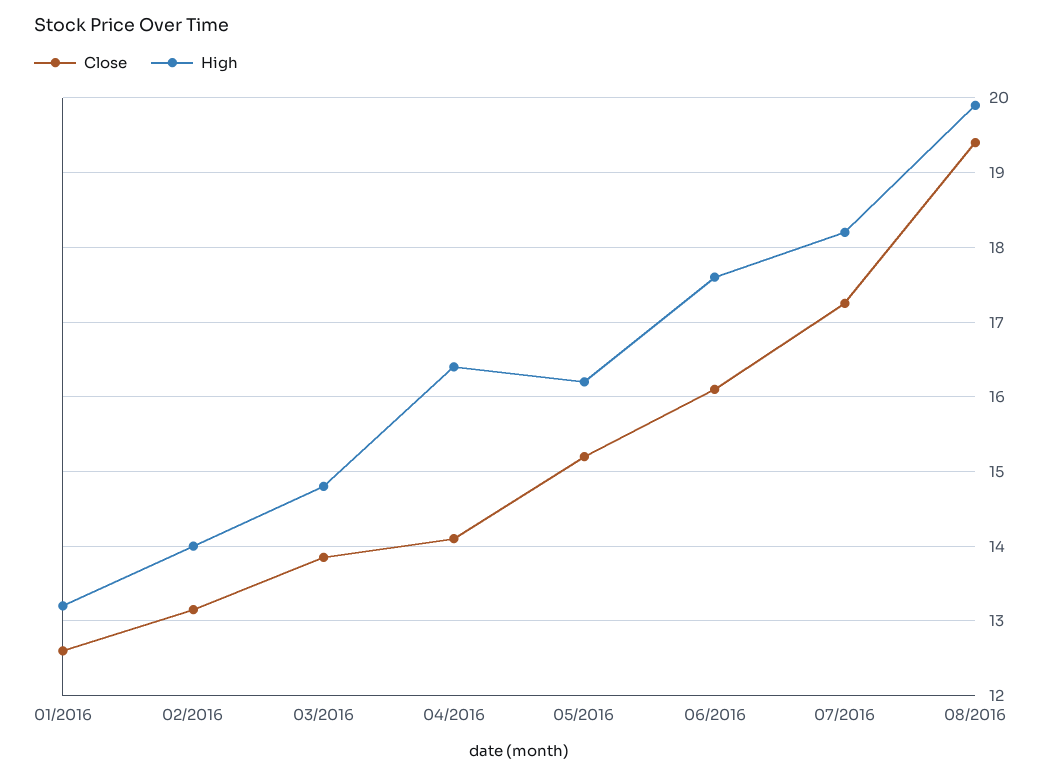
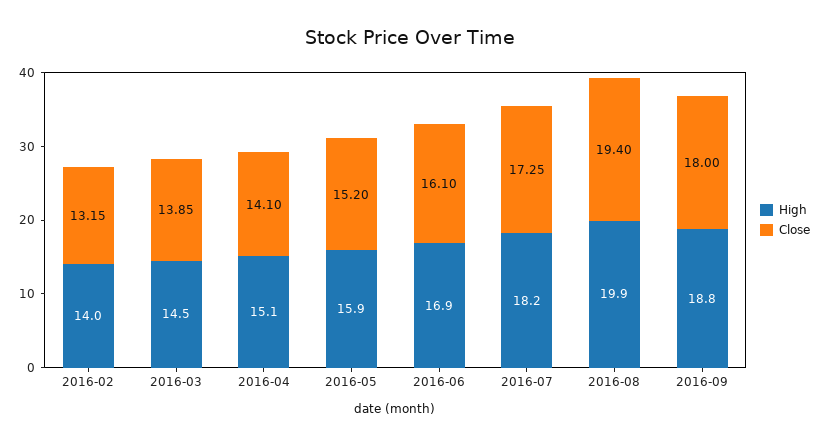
Close, 01/2016: 12.6 -> none
High, 01/2016: 13.2 -> none
High, 03/2016: 14.8 -> 14.5
High, 04/2016: 16.4 -> 15.1
High, 05/2016: 16.2 -> 15.9
High, 06/2016: 17.6 -> 16.9
High, 2016-09: none -> 18.8
Close, 2016-09: none -> 18

